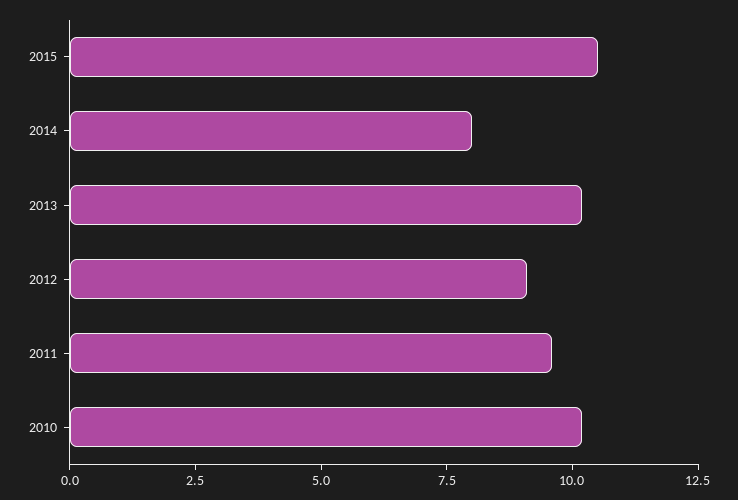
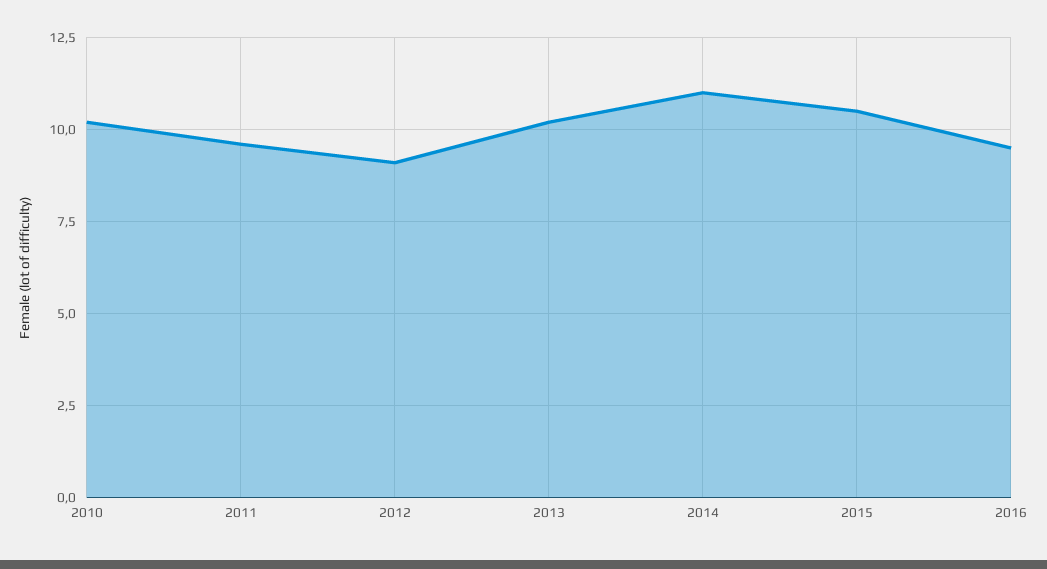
2014: 8 -> 11
2016: none -> 9.5

